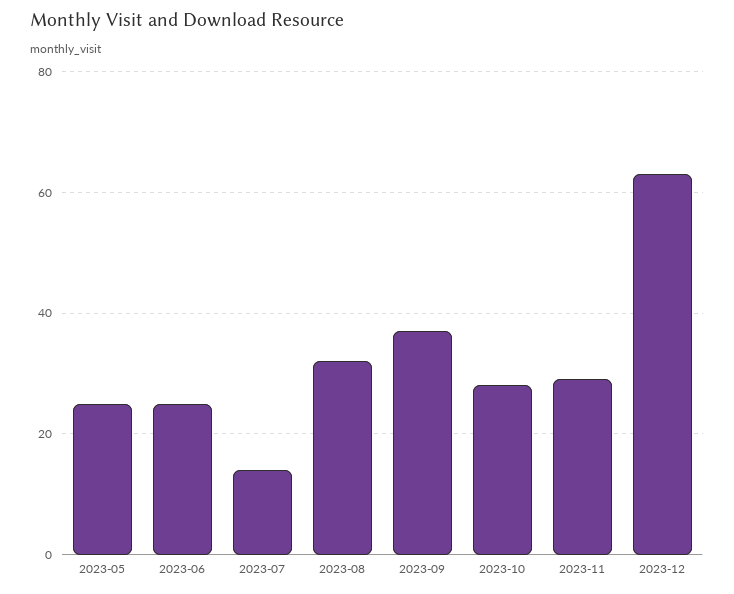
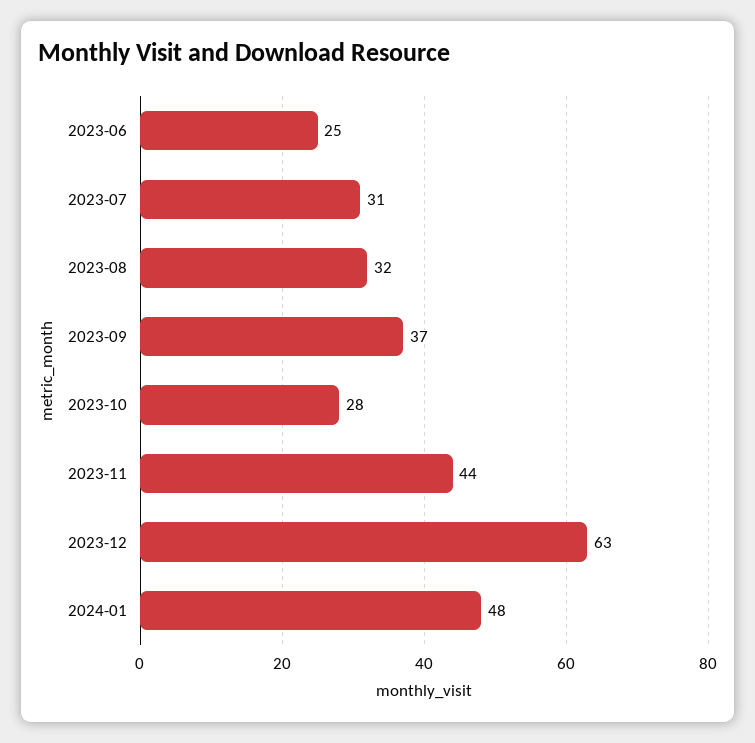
2023-05: 25 -> none
2023-07: 15 -> 31
2023-11: 30 -> 44
2024-01: none -> 48

